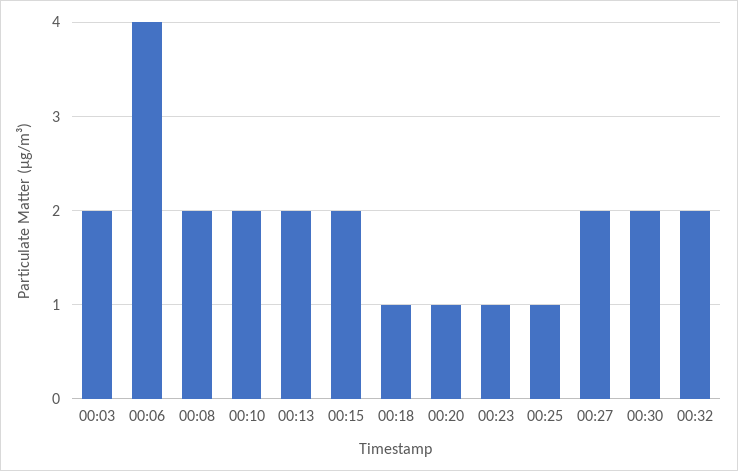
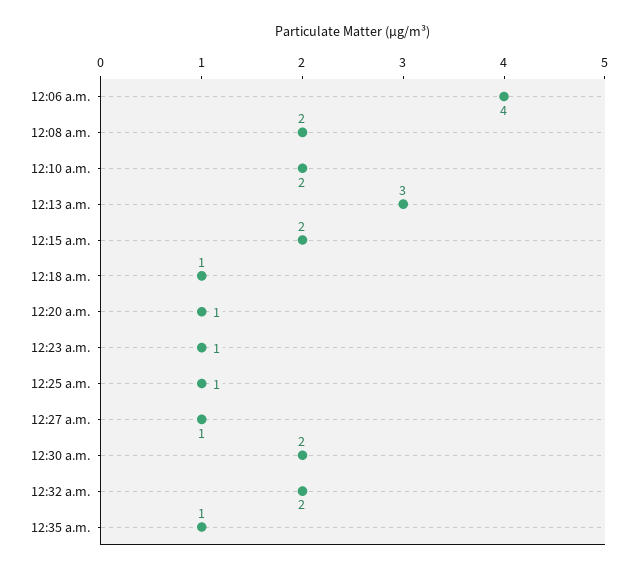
00:03: 2 -> none
00:13: 2 -> 3
00:27: 2 -> 1
12:35 a.m.: none -> 1

